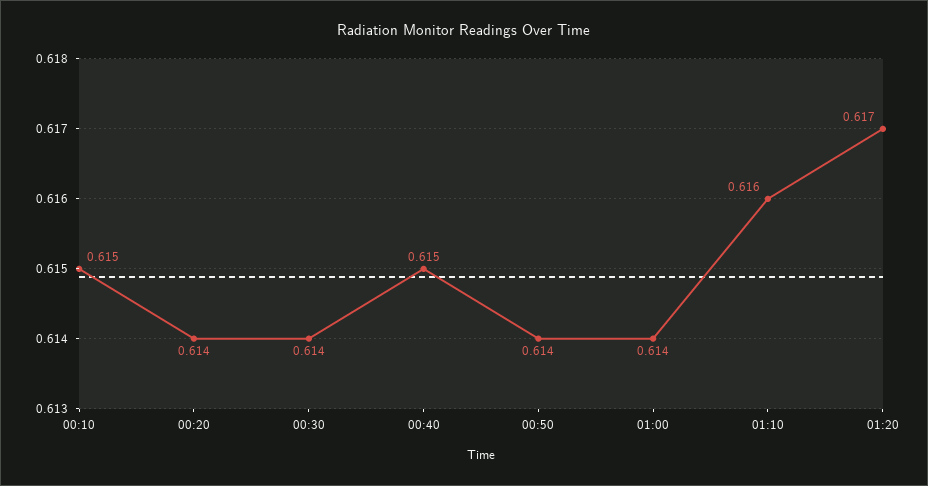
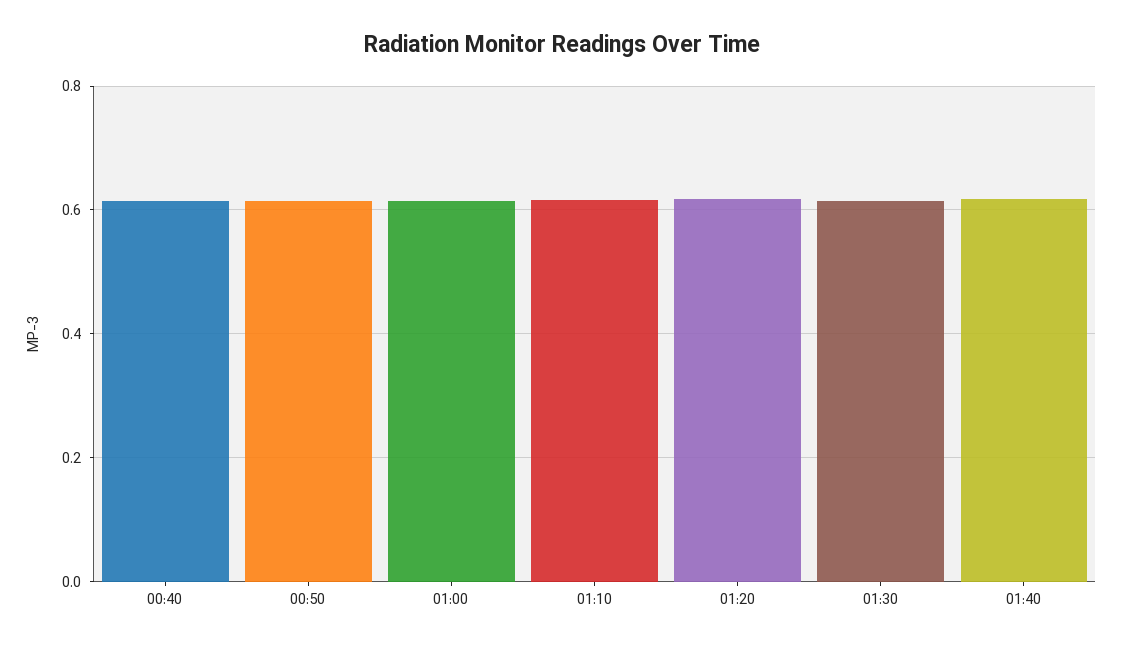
00:10: 0.615 -> none
00:20: 0.614 -> none
00:30: 0.614 -> none
01:30: none -> 0.62
01:40: none -> 0.62

